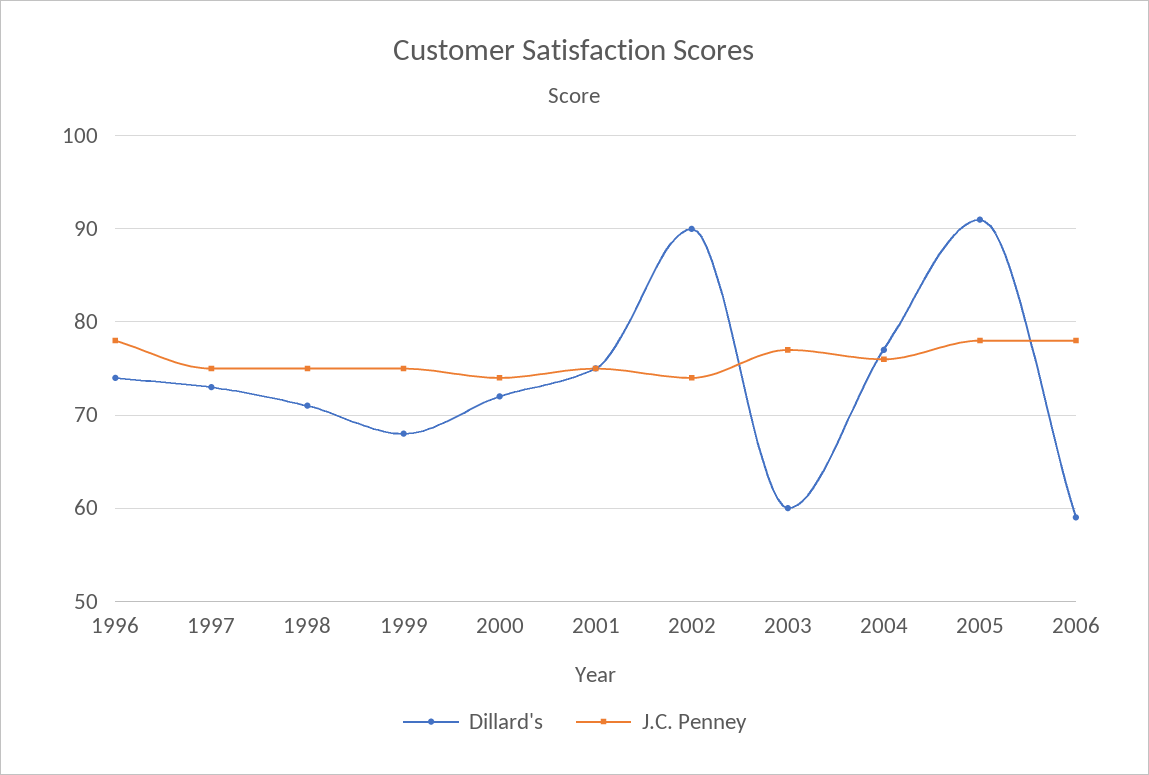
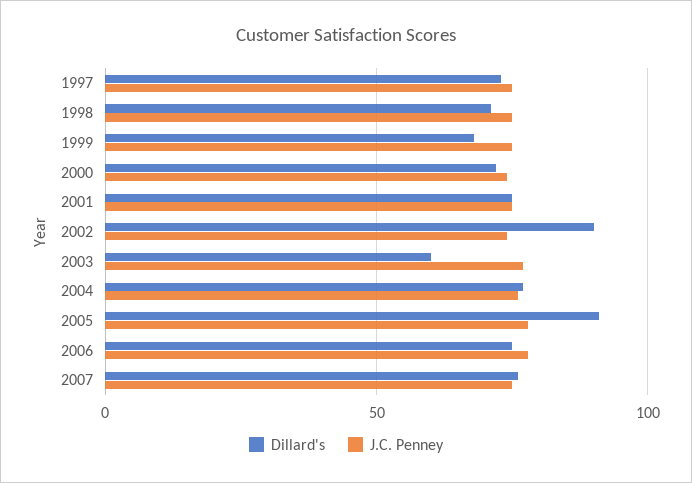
Dillard's, 1996: 74 -> none
J.C. Penney, 1996: 78 -> none
Dillard's, 2006: 59 -> 75
Dillard's, 2007: none -> 75
J.C. Penney, 2007: none -> 75

